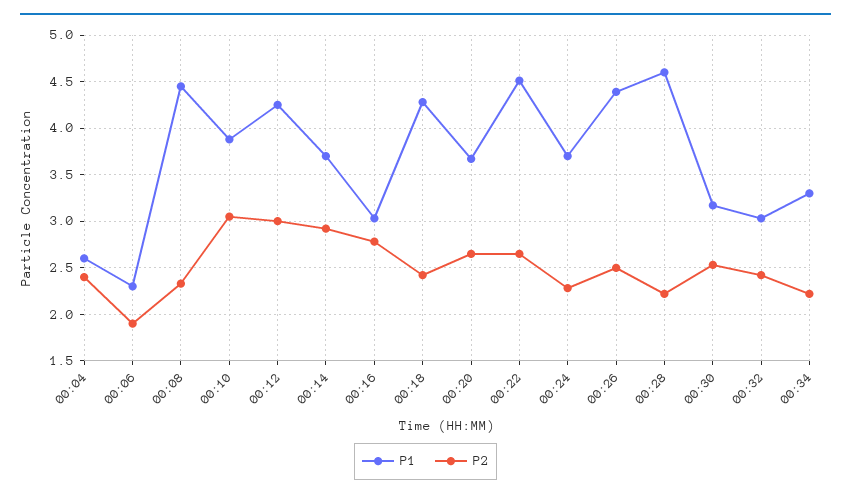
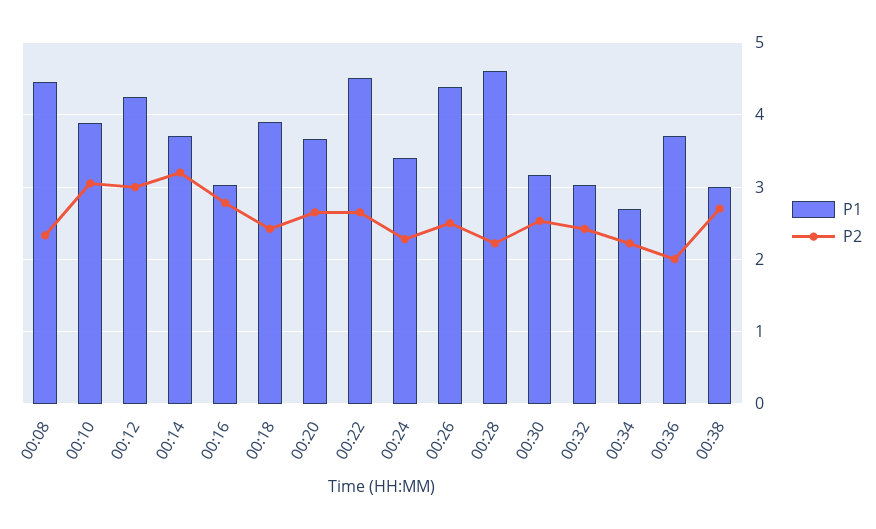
P1, 00:04: 2.6 -> none
P2, 00:04: 2.4 -> none
P1, 00:06: 2.3 -> none
P2, 00:06: 1.9 -> none
P2, 00:14: 2.9 -> 3.2
P1, 00:18: 4.3 -> 3.9
P1, 00:24: 3.7 -> 3.4
P1, 00:34: 3.3 -> 2.7
P1, 00:36: none -> 3.7
P2, 00:36: none -> 2
P1, 00:38: none -> 3
P2, 00:38: none -> 2.7

